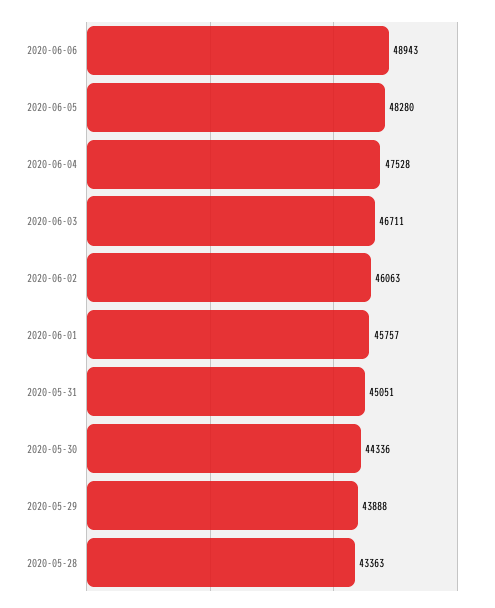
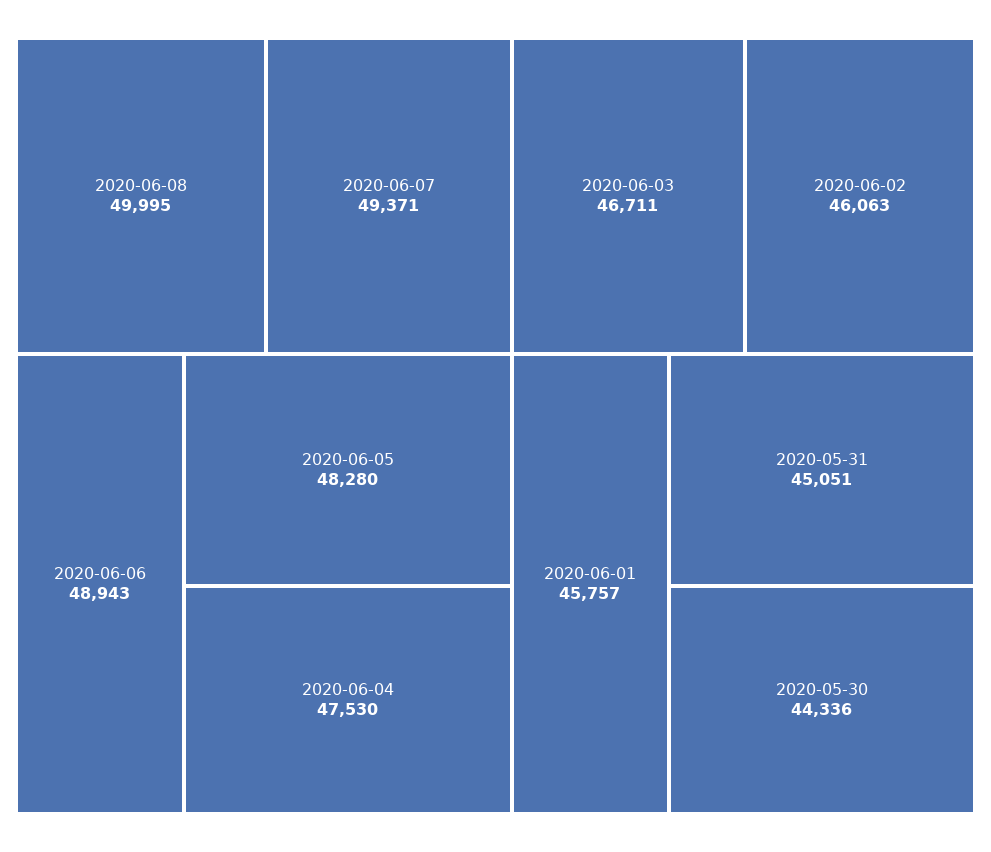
2020-06-04: 47528 -> 47530
2020-05-29: 43888 -> none
2020-05-28: 43363 -> none
2020-06-08: none -> 49995
2020-06-07: none -> 49371

